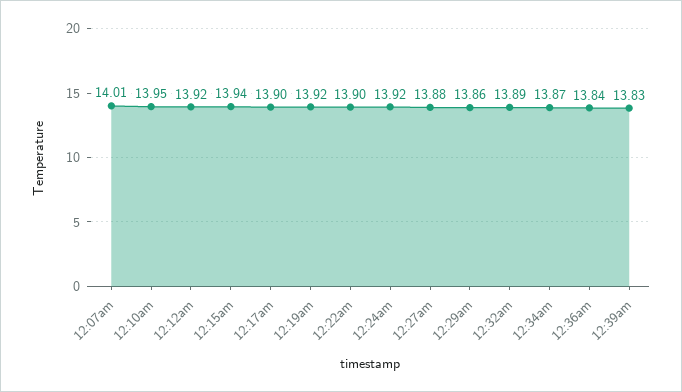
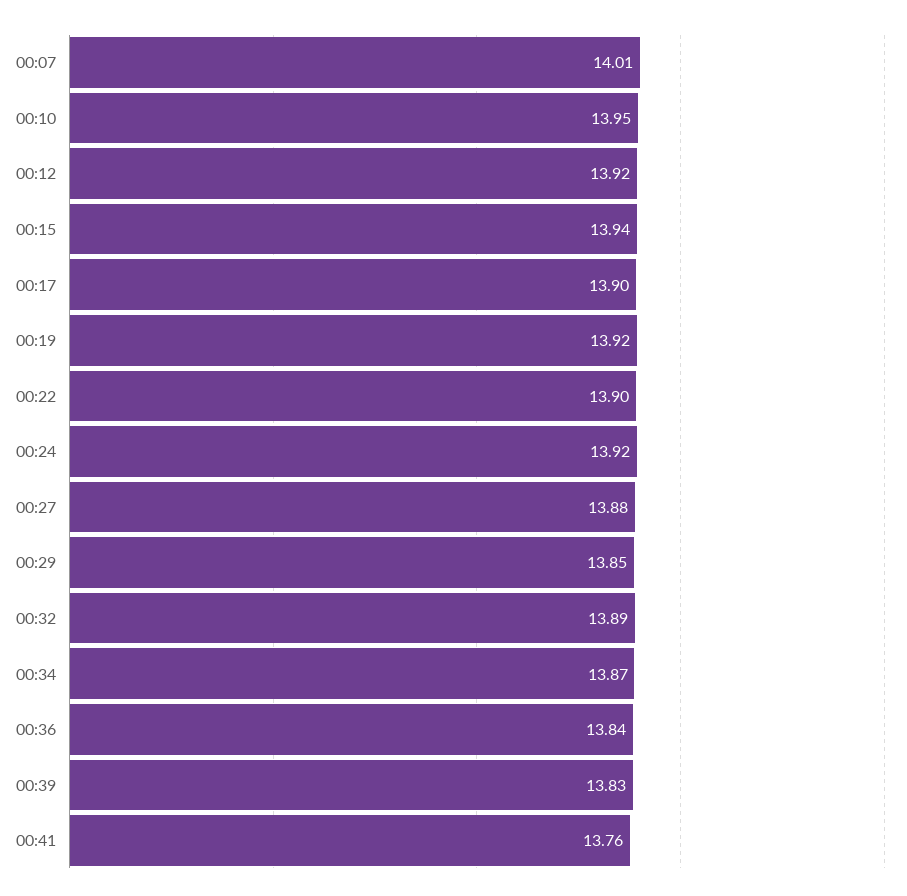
12:29am: 13.86 -> 13.85
00:41: none -> 13.76

